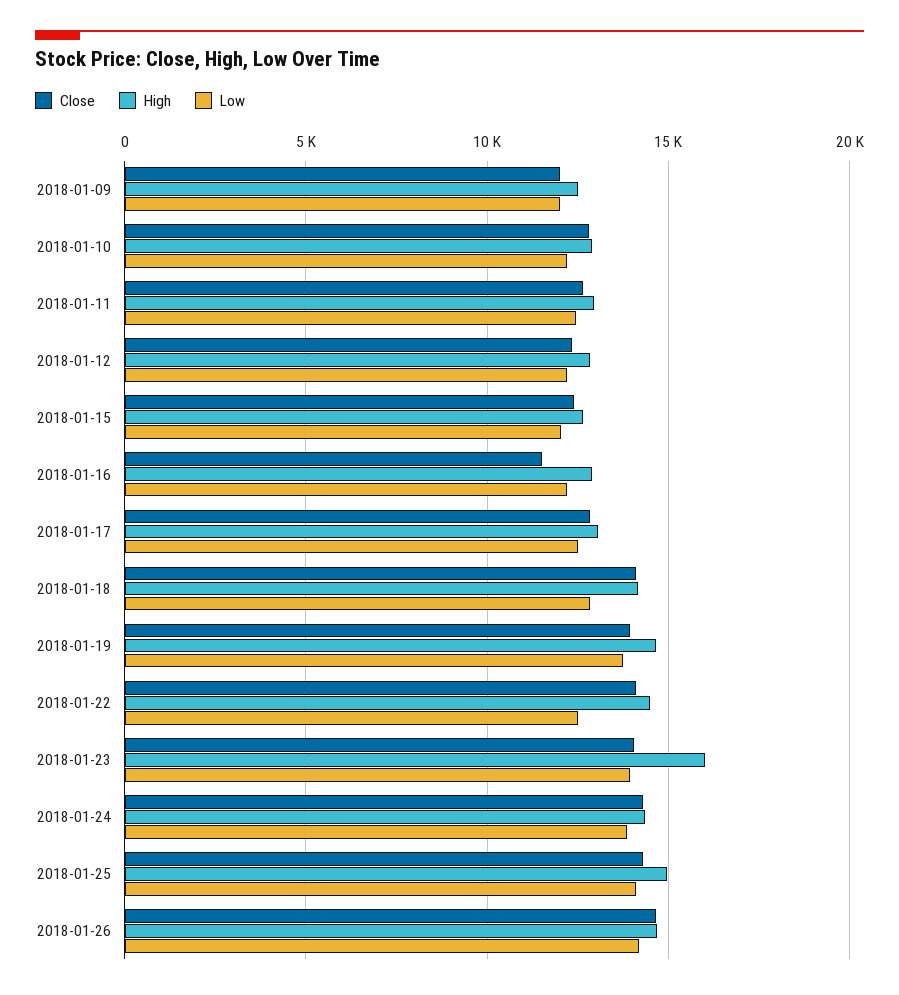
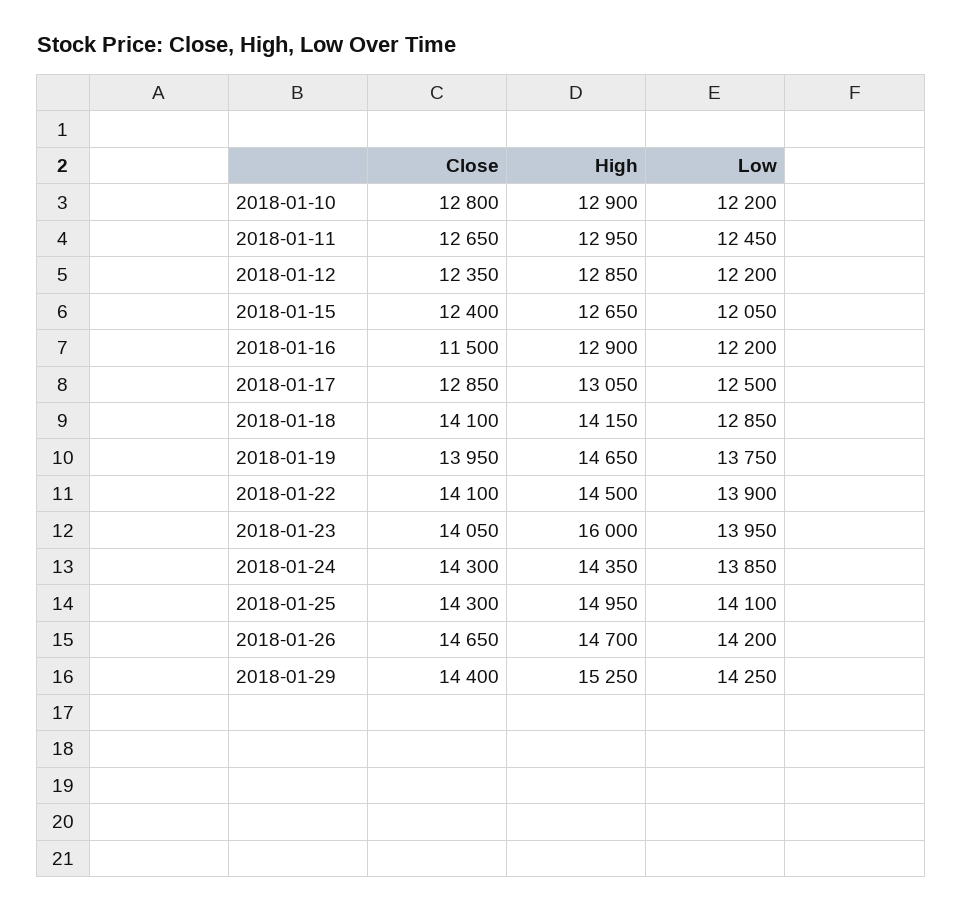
Close, 2018-01-09: 12000 -> none
High, 2018-01-09: 12500 -> none
Low, 2018-01-09: 12000 -> none
Low, 2018-01-22: 12500 -> 13900
Close, 2018-01-29: none -> 14400
High, 2018-01-29: none -> 15250
Low, 2018-01-29: none -> 14250

